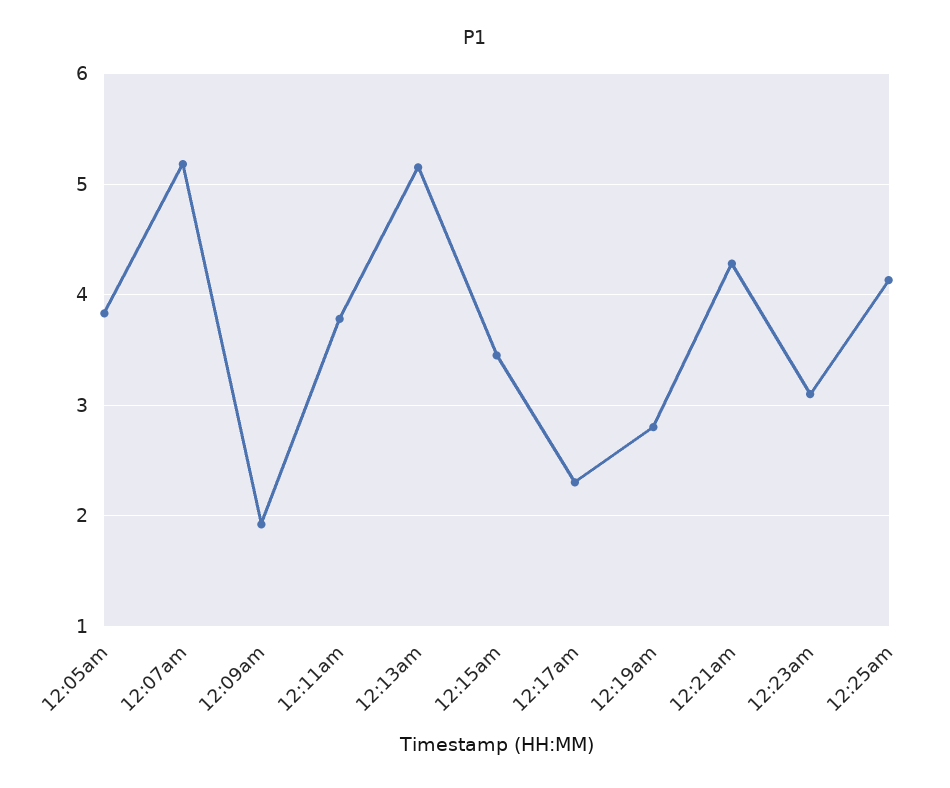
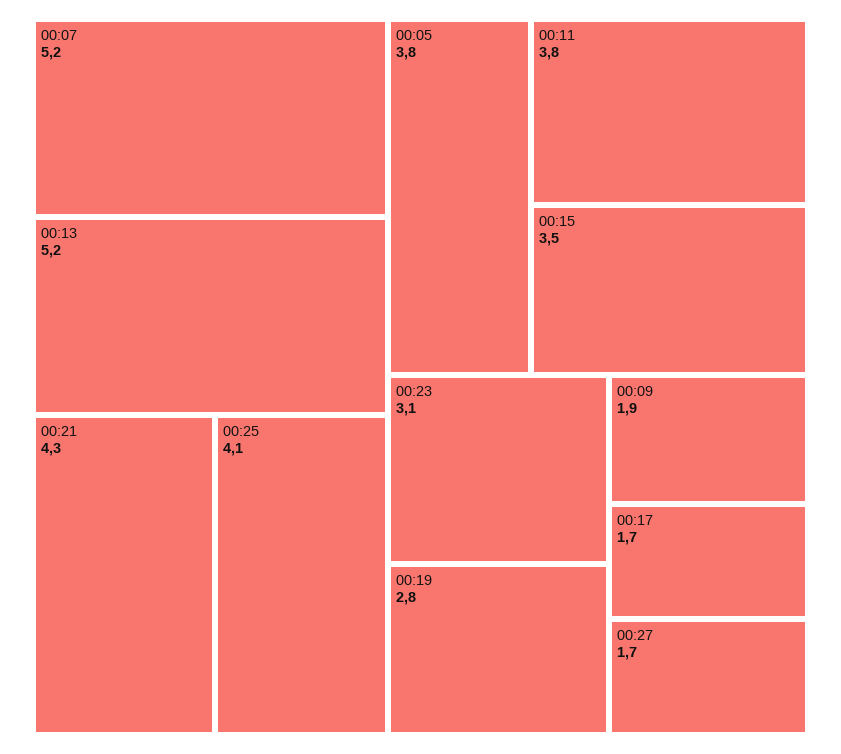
12:17am: 2.3 -> 1.7
00:27: none -> 1.7

